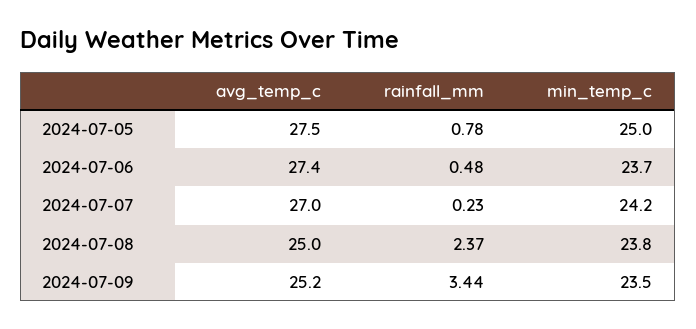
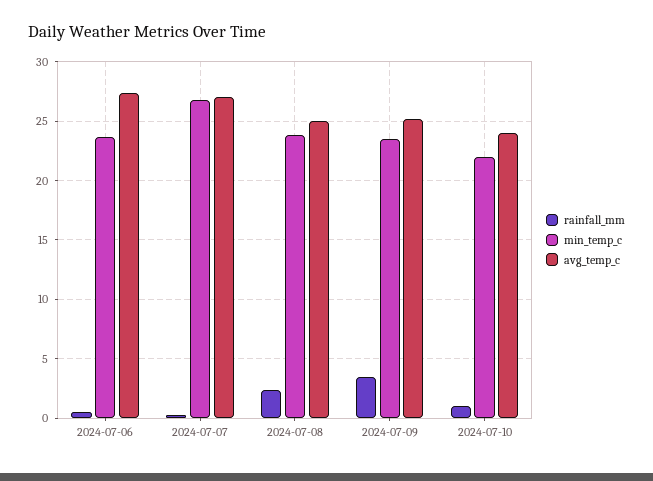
avg_temp_c, 2024-07-05: 27.5 -> none
rainfall_mm, 2024-07-05: 0.78 -> none
min_temp_c, 2024-07-05: 25 -> none
min_temp_c, 2024-07-07: 24.2 -> 27
rainfall_mm, 2024-07-10: none -> 1
min_temp_c, 2024-07-10: none -> 22
avg_temp_c, 2024-07-10: none -> 24

